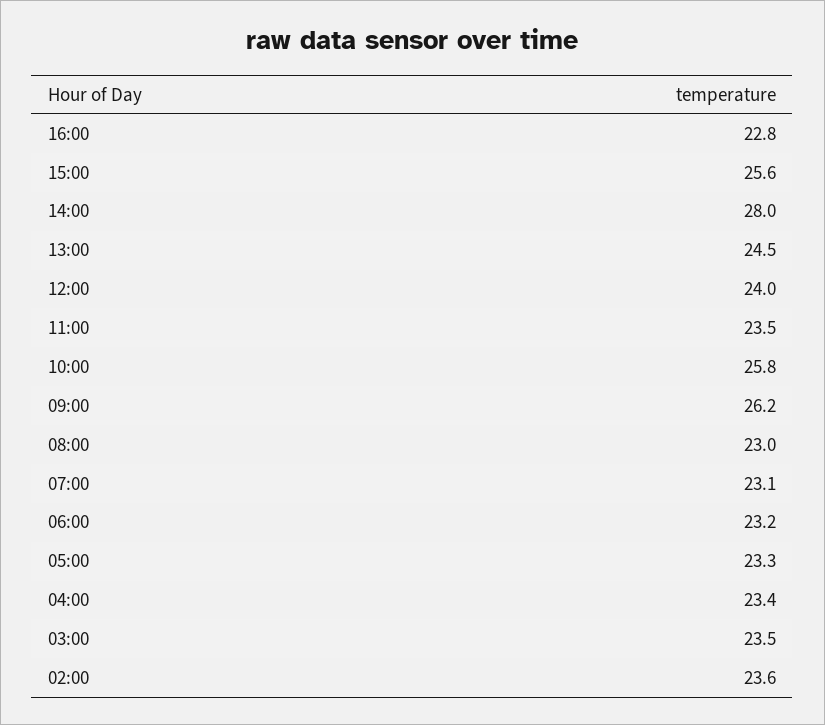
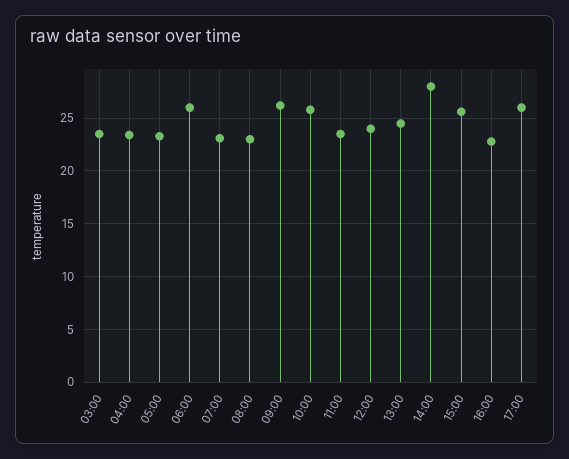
06:00: 23.2 -> 26
02:00: 23.6 -> none
17:00: none -> 26

